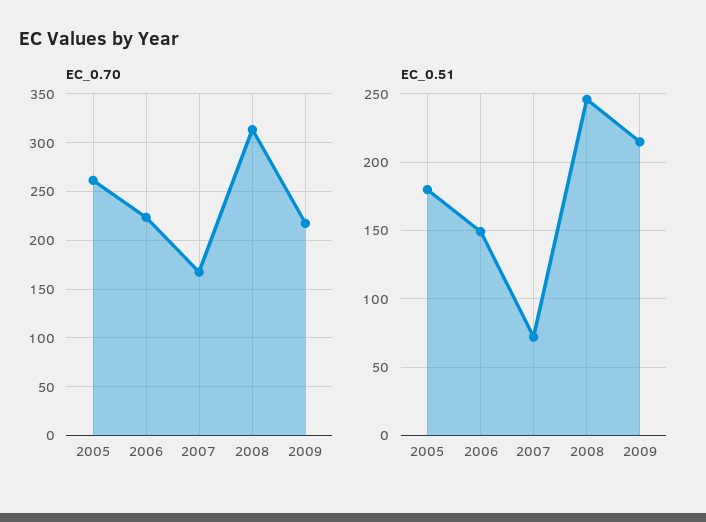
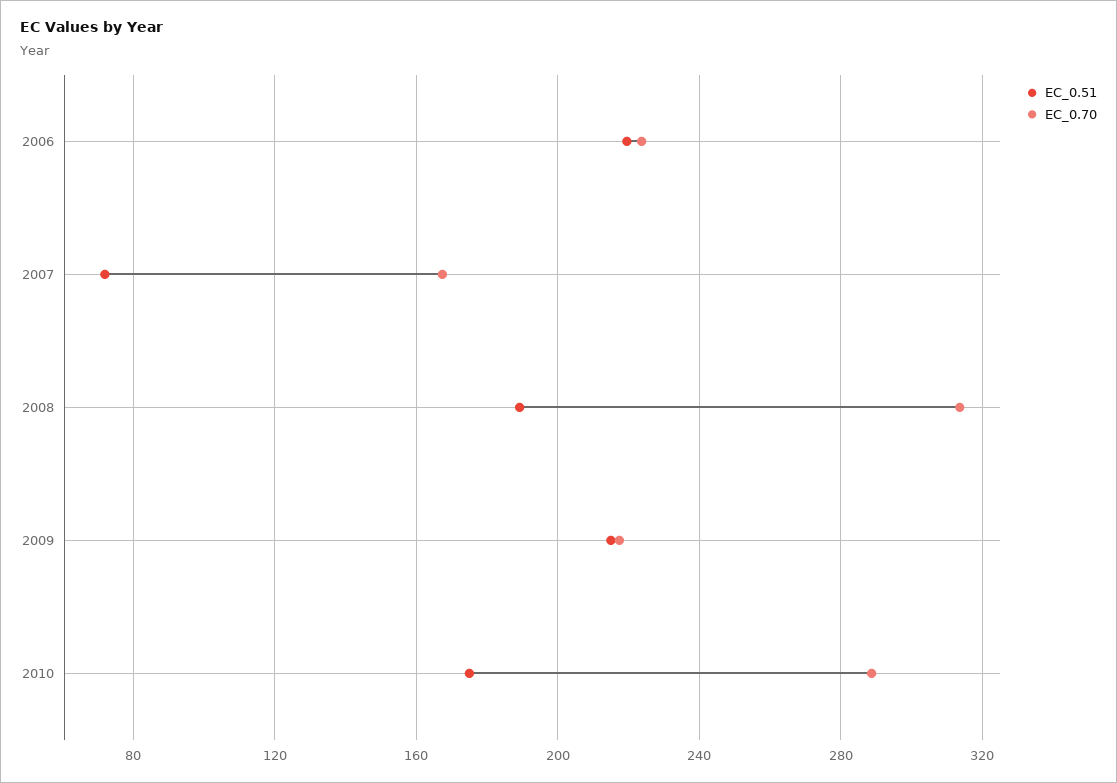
EC_0.70, 2005: 260 -> none
EC_0.51, 2005: 180 -> none
EC_0.51, 2006: 150 -> 220
EC_0.51, 2008: 245 -> 190
EC_0.51, 2010: none -> 175
EC_0.70, 2010: none -> 290

